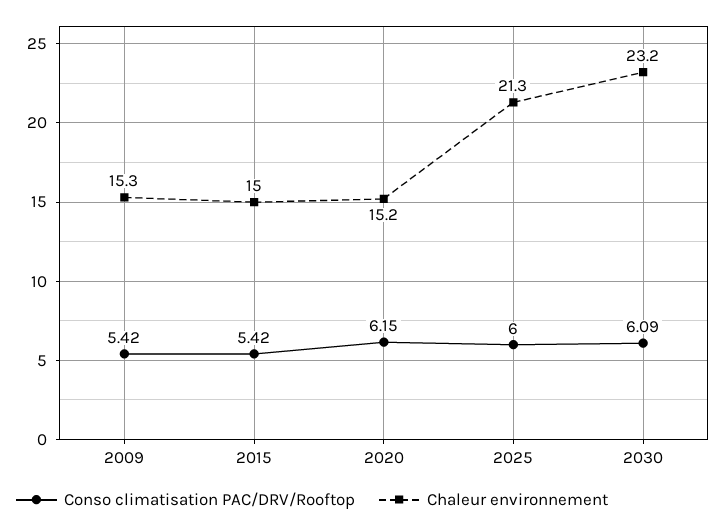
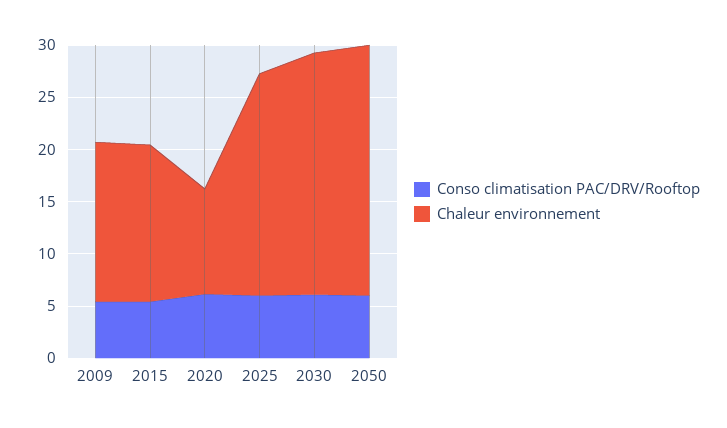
Chaleur environnement, 2020: 15.2 -> 10
Conso climatisation PAC/DRV/Rooftop, 2050: none -> 6
Chaleur environnement, 2050: none -> 24

